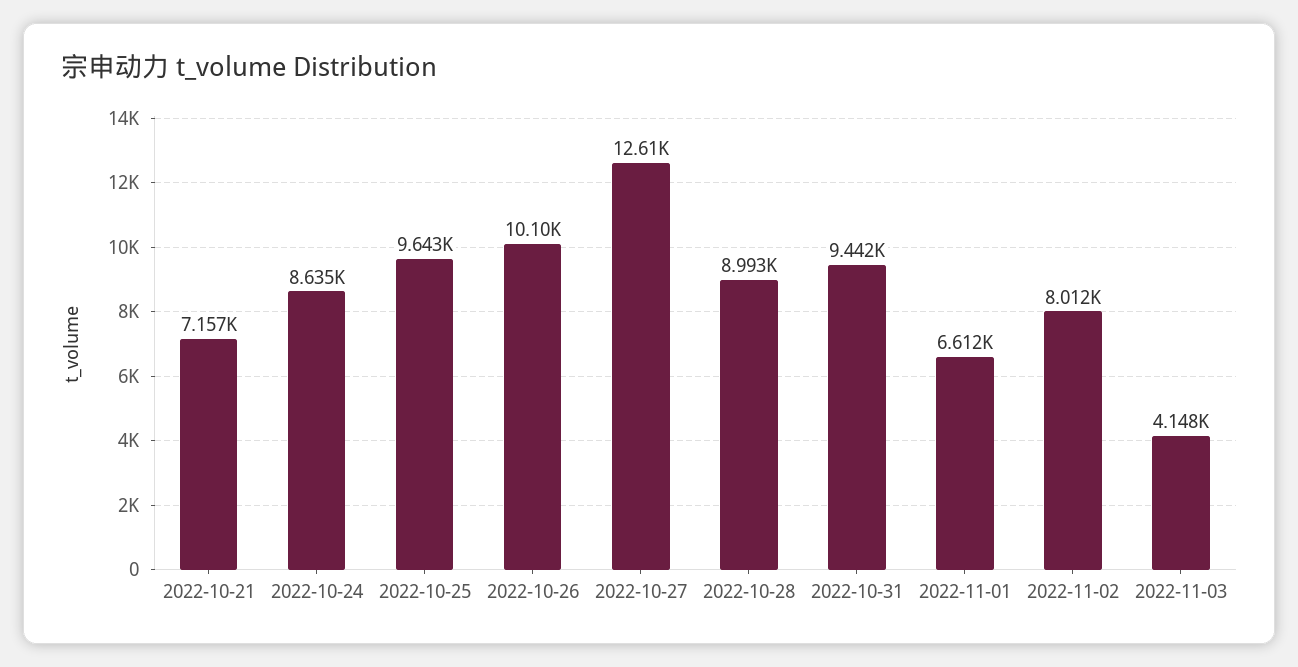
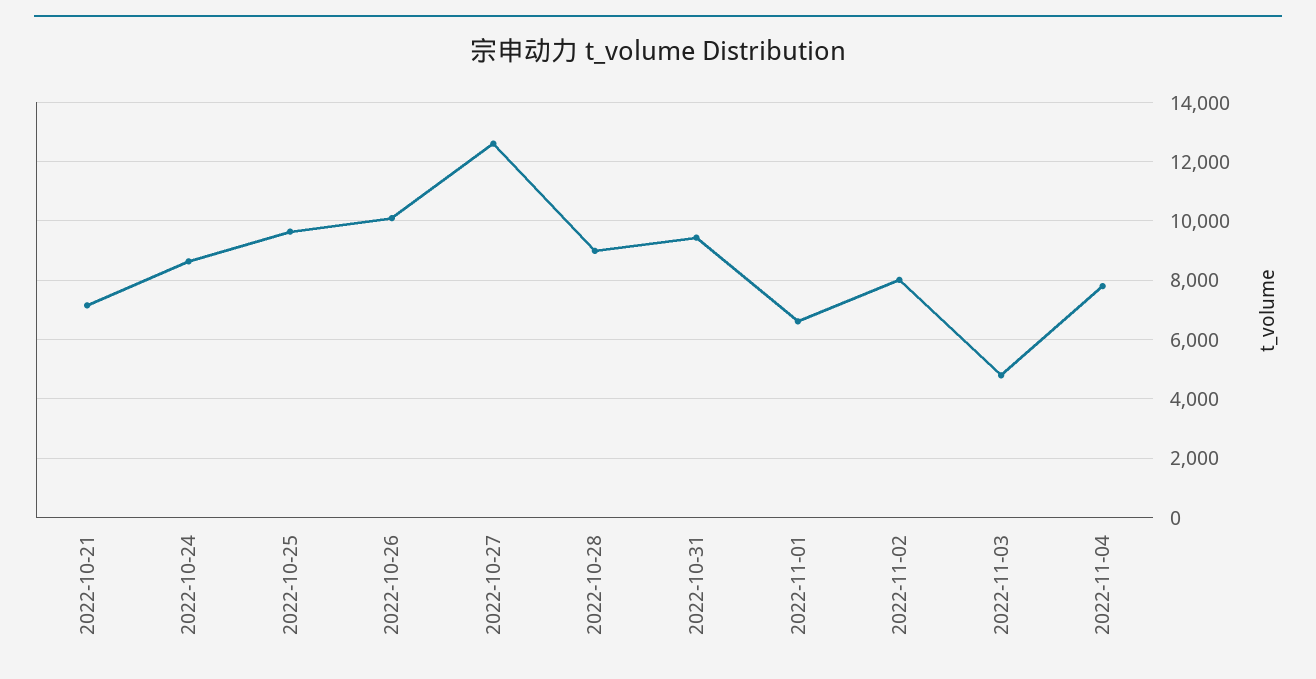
2022-11-03: 4148 -> 4750
2022-11-04: none -> 7750

